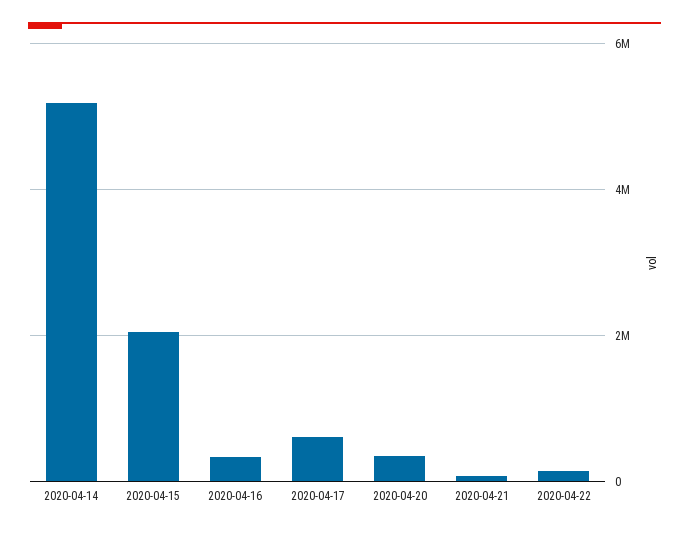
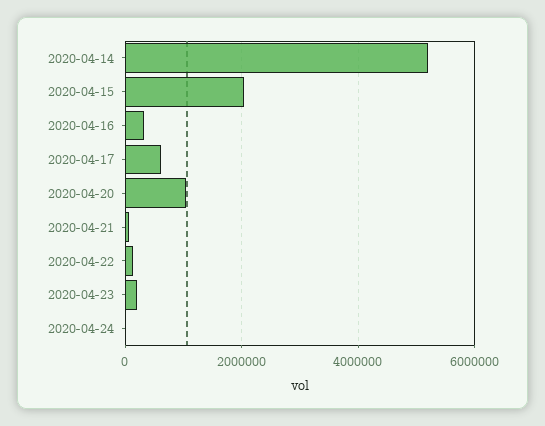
2020-04-20: 400000 -> 1000000
2020-04-23: none -> 200000
2020-04-24: none -> 0

